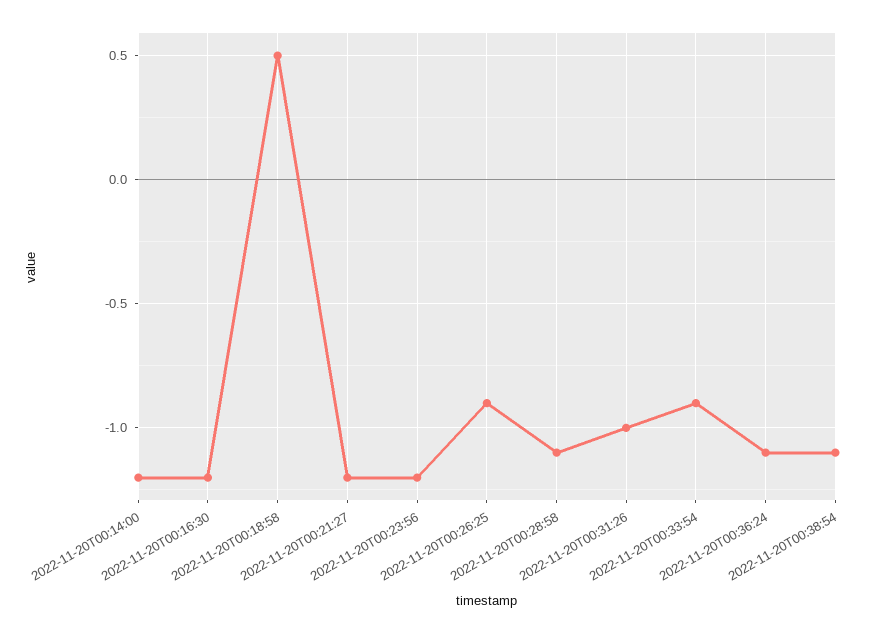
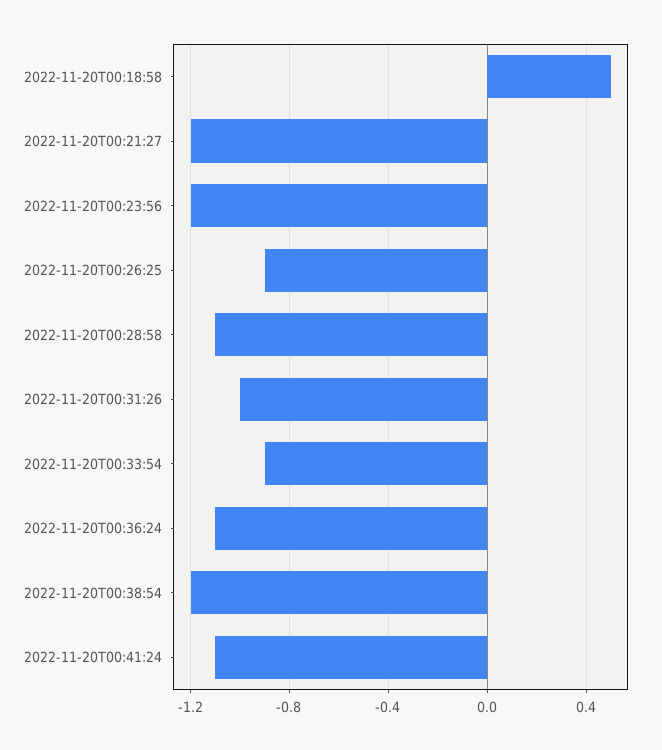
2022-11-20T00:14:00: -1.2 -> none
2022-11-20T00:16:30: -1.2 -> none
2022-11-20T00:38:54: -1.1 -> -1.2
2022-11-20T00:41:24: none -> -1.1

